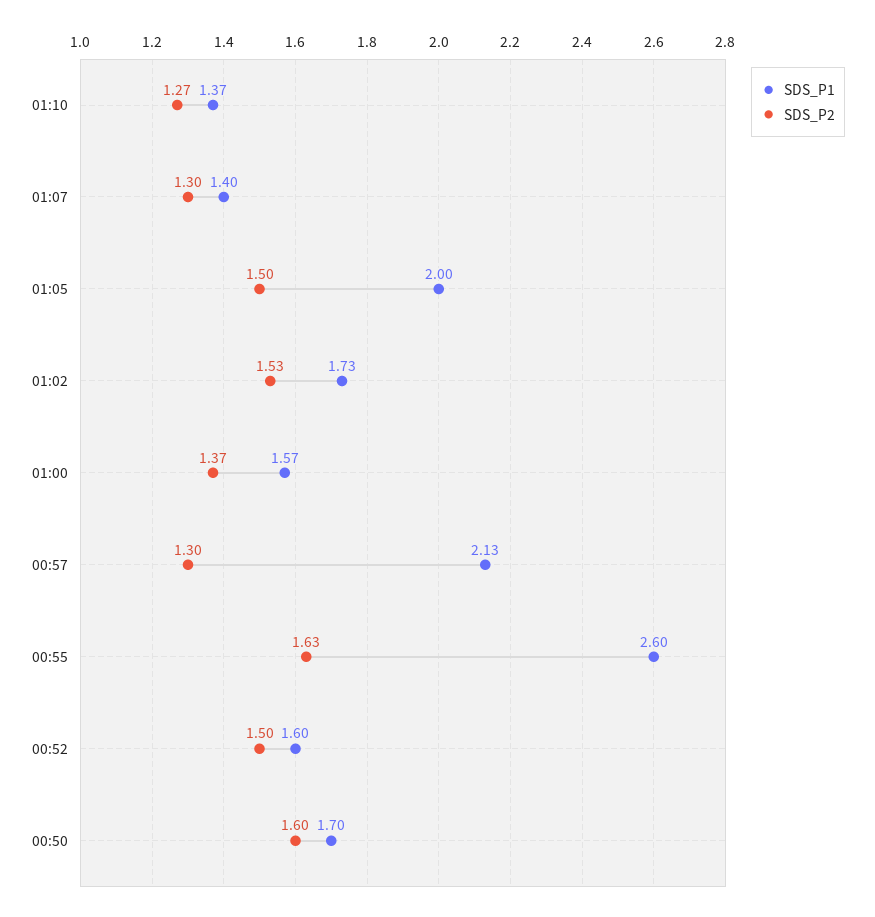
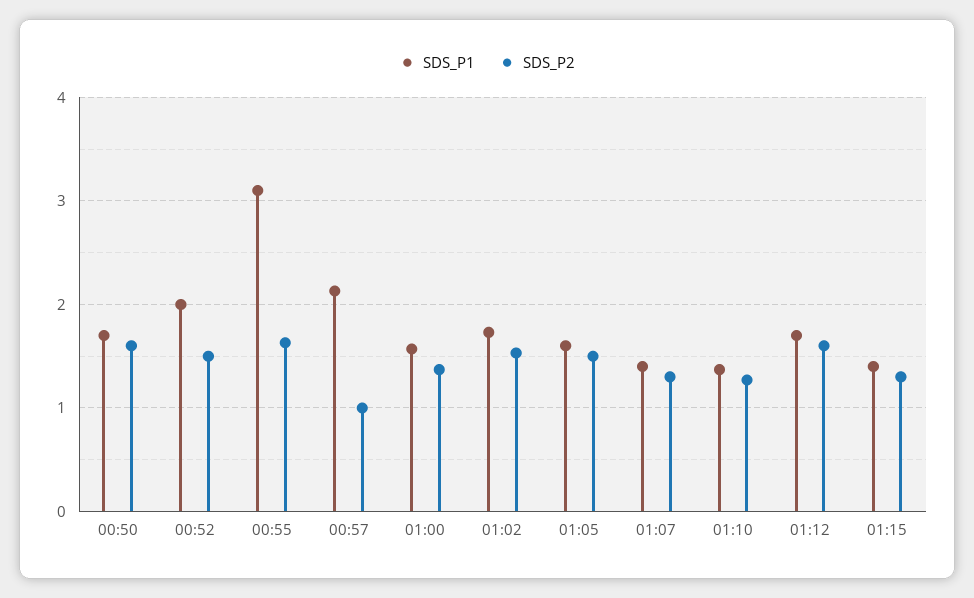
SDS_P1, 01:05: 2 -> 1.6
SDS_P2, 00:57: 1.3 -> 1
SDS_P1, 00:55: 2.6 -> 3.1
SDS_P1, 00:52: 1.6 -> 2
SDS_P1, 01:12: none -> 1.7
SDS_P2, 01:12: none -> 1.6
SDS_P1, 01:15: none -> 1.4
SDS_P2, 01:15: none -> 1.3

